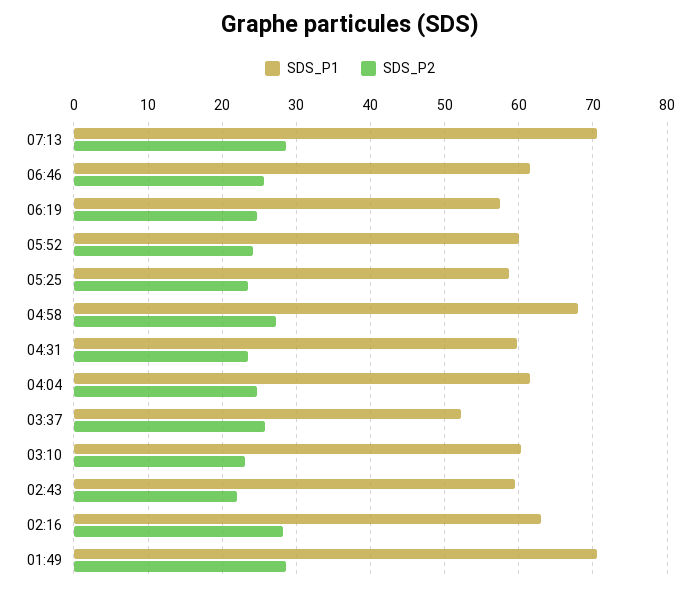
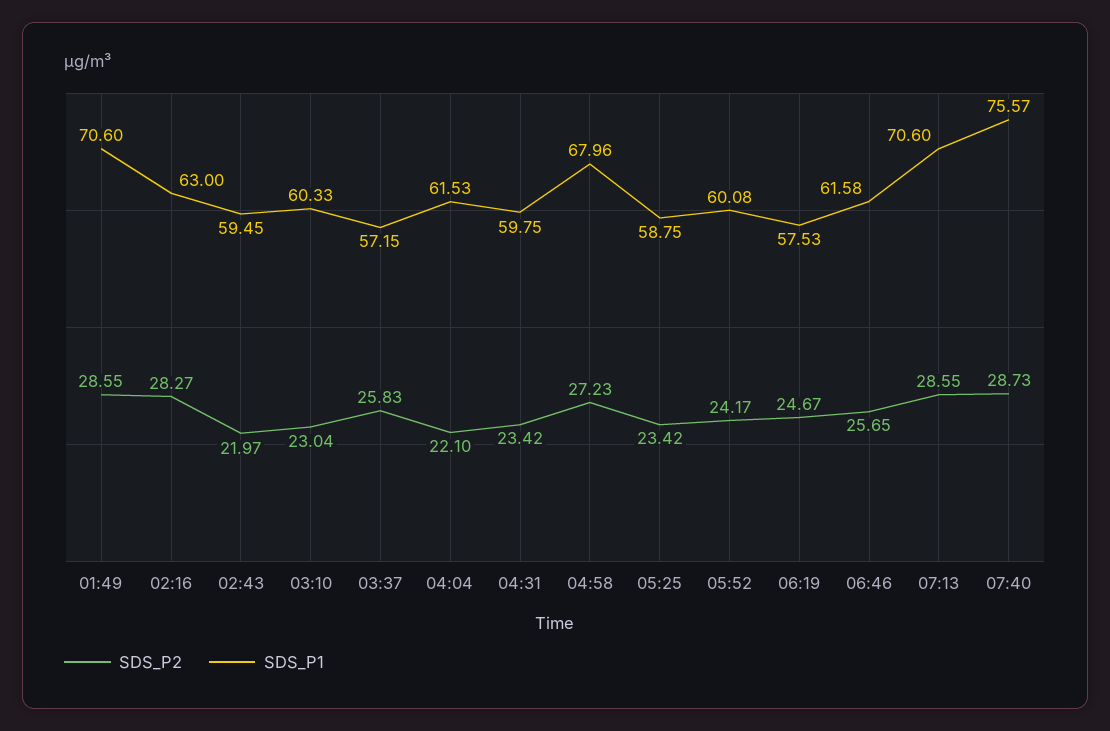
SDS_P2, 04:04: 25 -> 22.1
SDS_P1, 03:37: 52 -> 57.15
SDS_P2, 07:40: none -> 28.73
SDS_P1, 07:40: none -> 75.57

